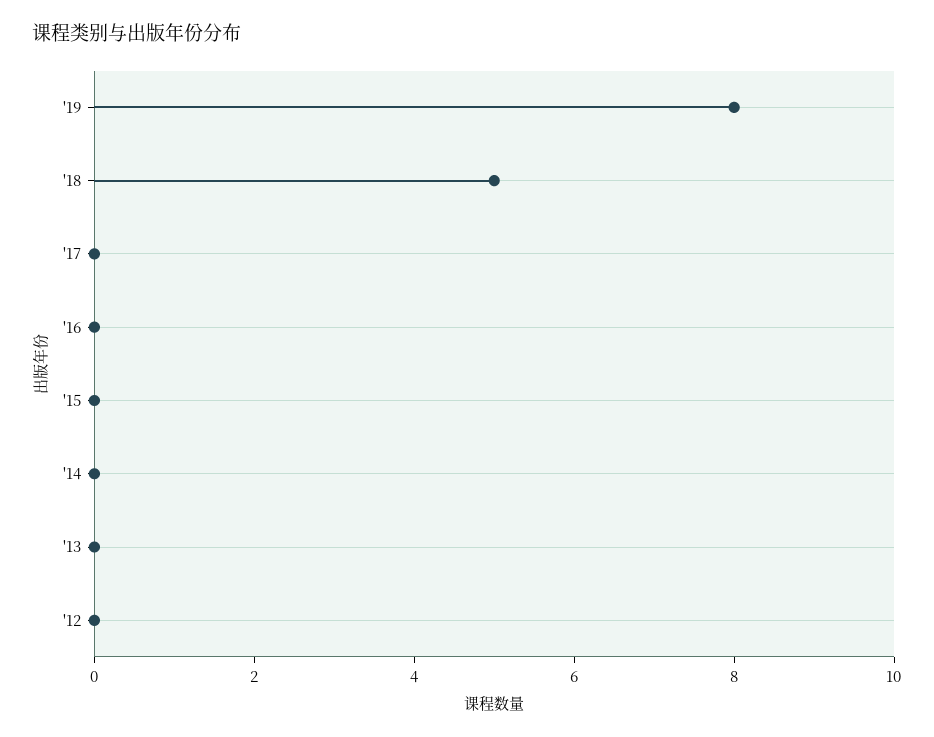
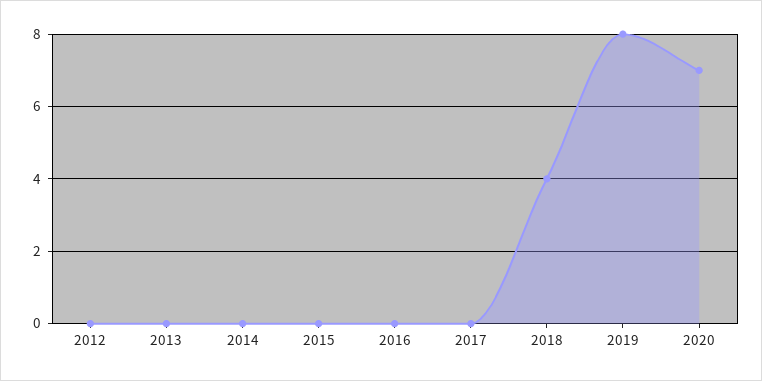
'18: 5 -> 4
2020: none -> 7

